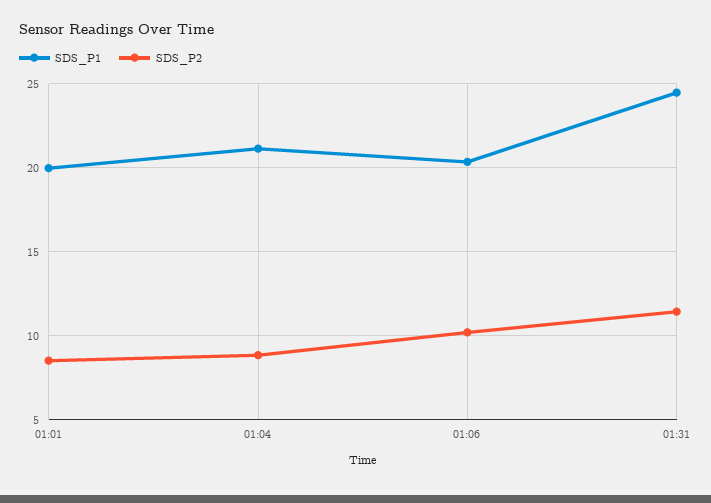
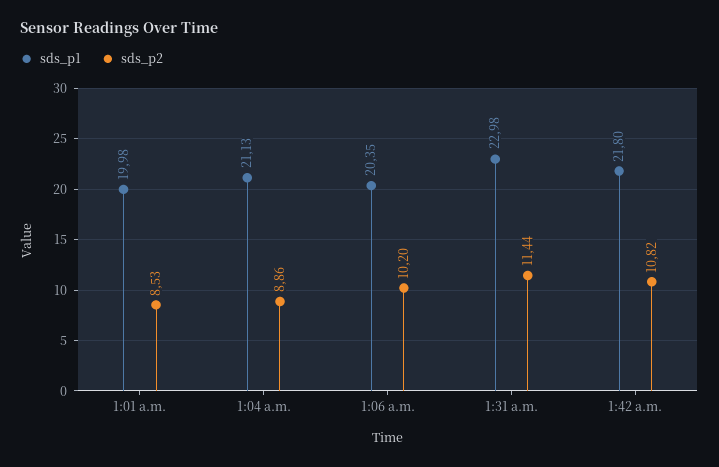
SDS_P1, 01:31: 24.5 -> 22.98
SDS_P1, 1:42 a.m.: none -> 21.8
SDS_P2, 1:42 a.m.: none -> 10.82

